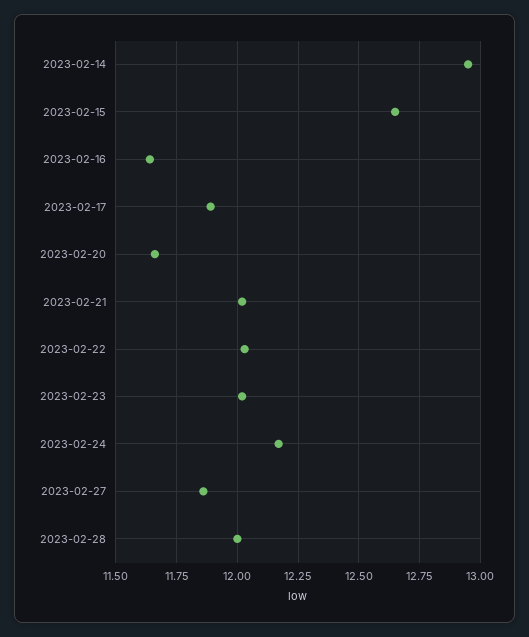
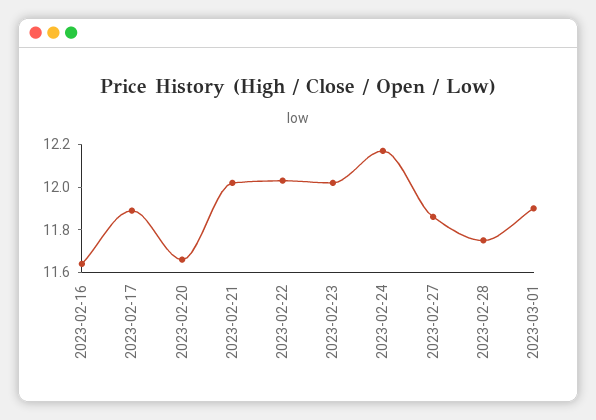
2023-02-14: 12.95 -> none
2023-02-15: 12.65 -> none
2023-02-28: 12 -> 11.75
2023-03-01: none -> 11.9

